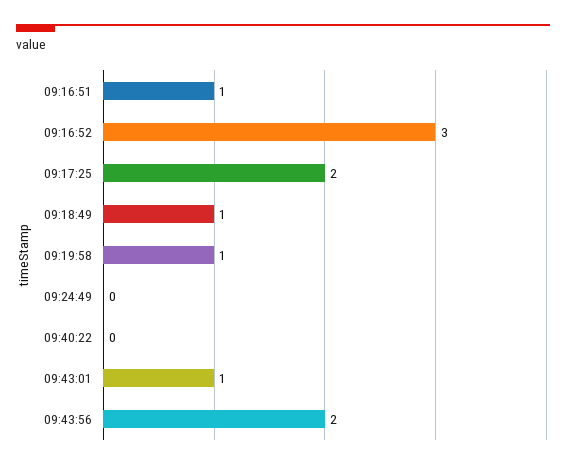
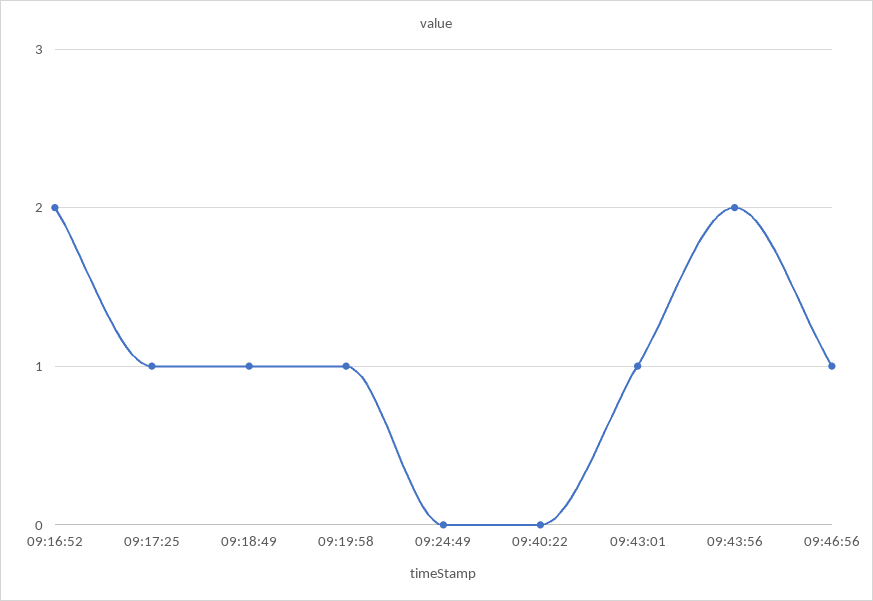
09:16:51: 1 -> none
09:16:52: 3 -> 2
09:17:25: 2 -> 1
09:46:56: none -> 1

